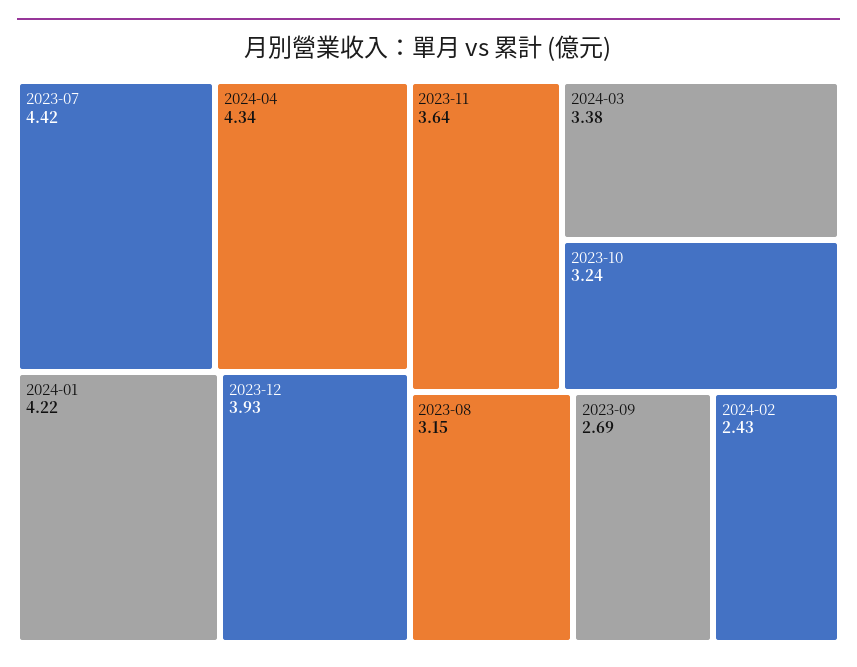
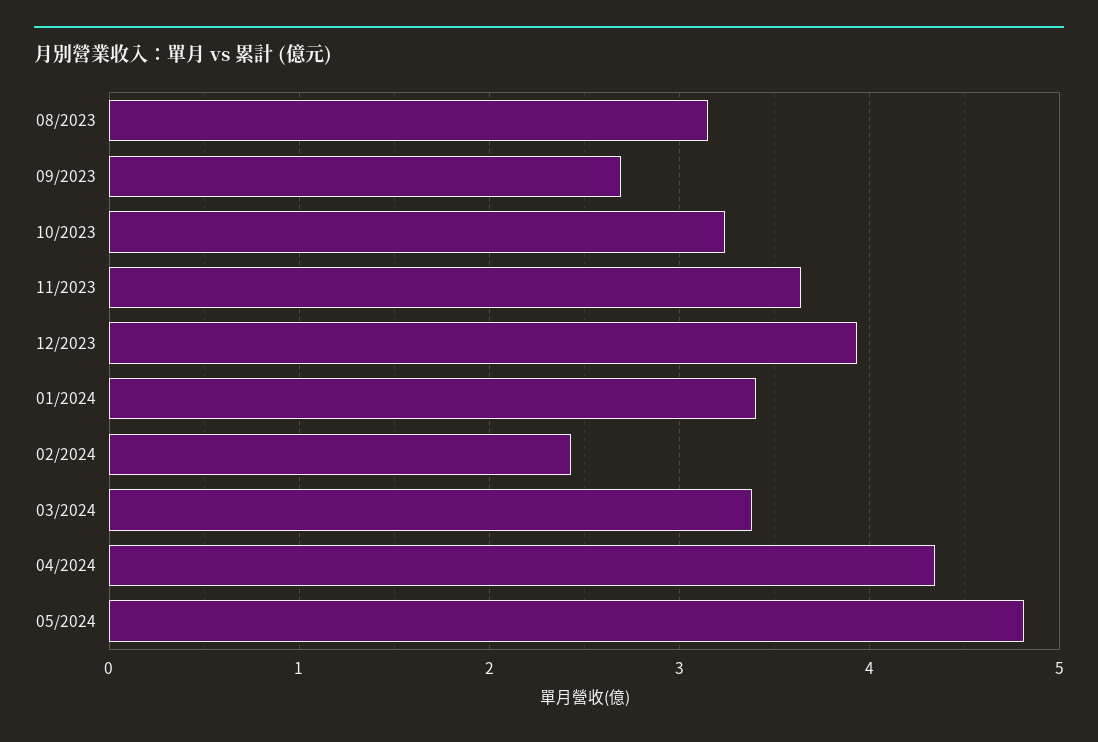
2023-07: 4.42 -> none
2024-01: 4.22 -> 3.4
05/2024: none -> 4.8

